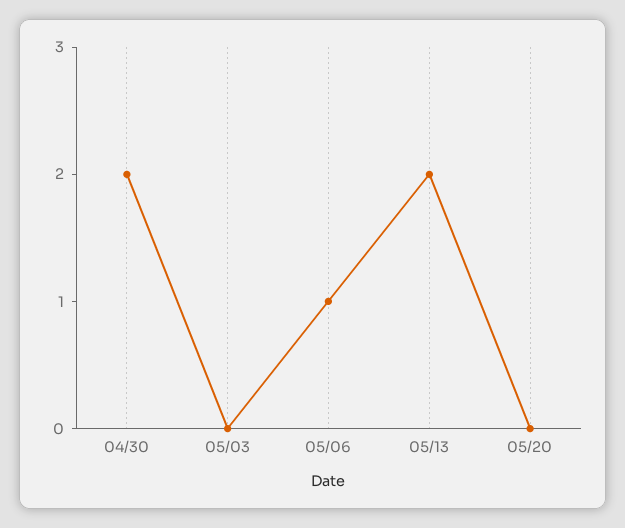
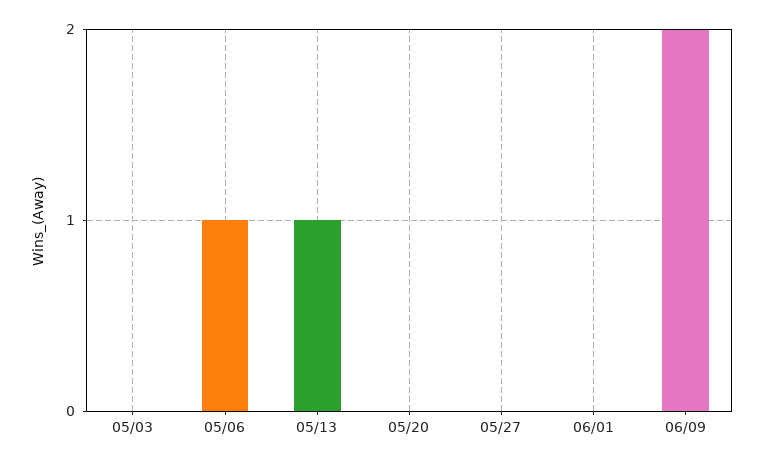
04/30: 2 -> none
05/13: 2 -> 1
05/27: none -> 0
06/01: none -> 0
06/09: none -> 2

